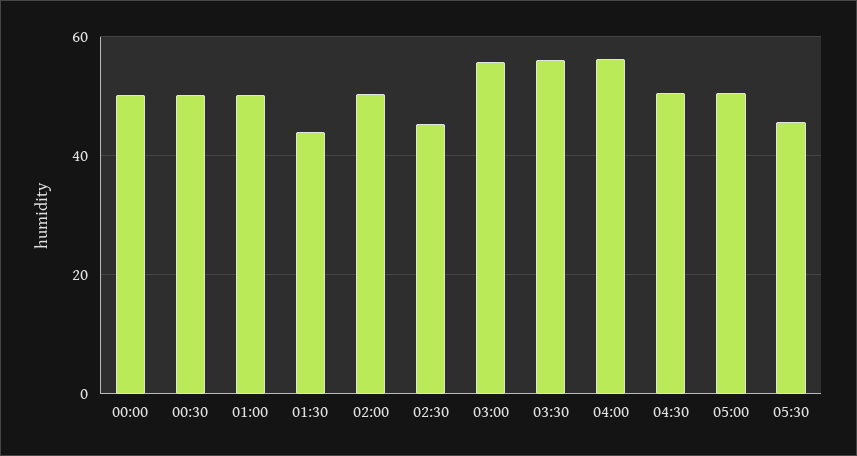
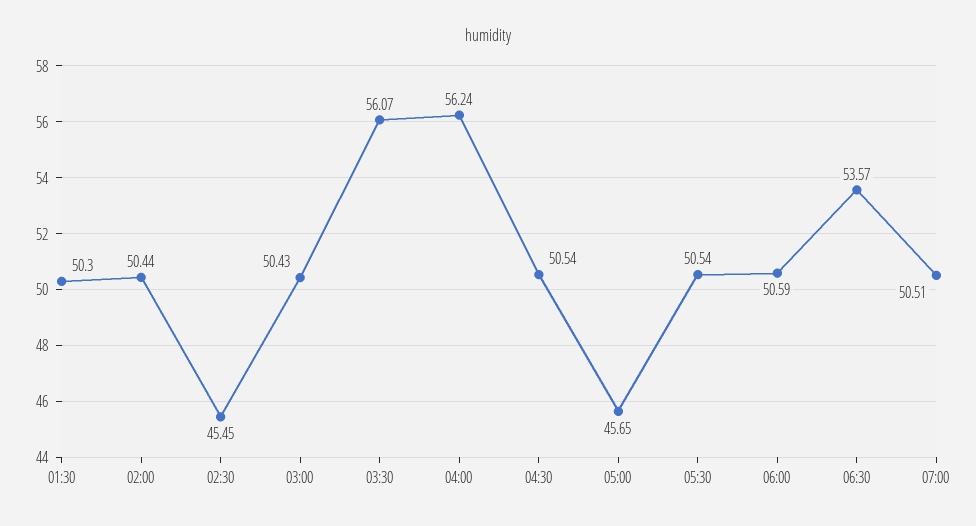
00:00: 50 -> none
00:30: 50 -> none
01:00: 50 -> none
01:30: 44 -> 50.3
03:00: 56 -> 50.43
05:00: 50 -> 45.65
05:30: 46 -> 50.54
06:00: none -> 50.59
06:30: none -> 53.57
07:00: none -> 50.51

